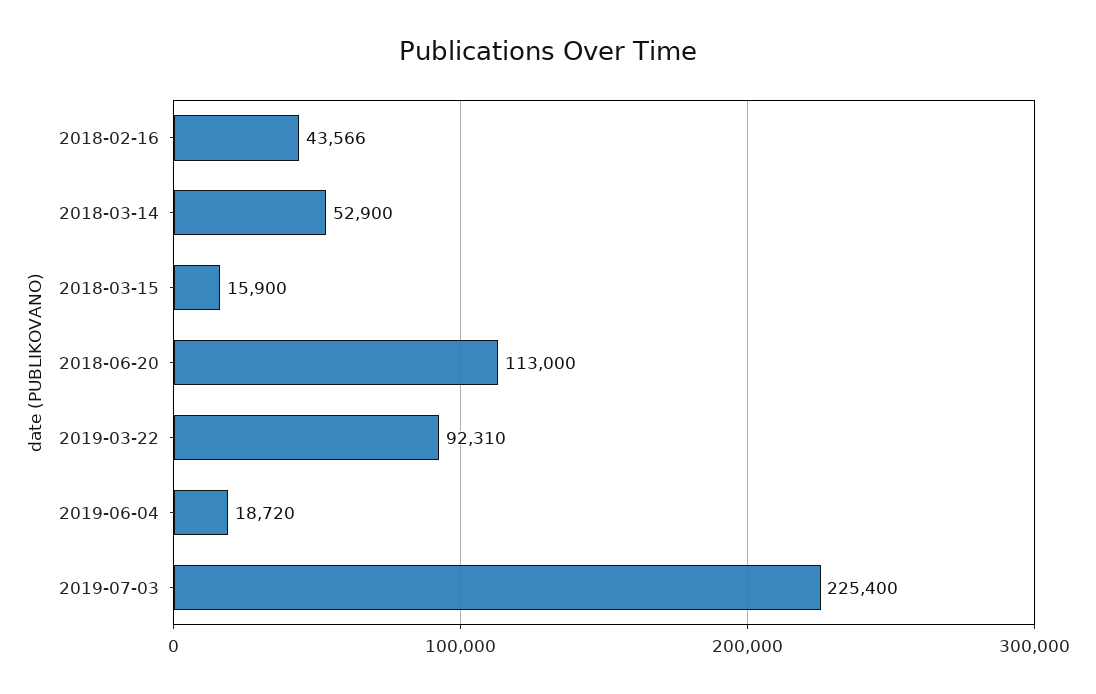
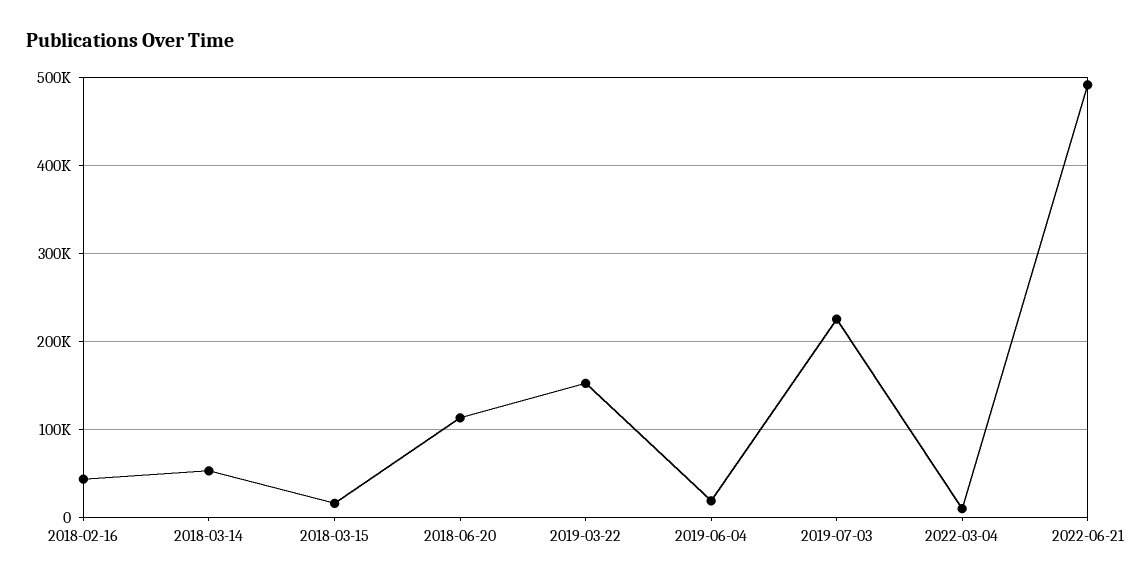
2019-03-22: 92310 -> 150000
2022-03-04: none -> 10000
2022-06-21: none -> 490000

